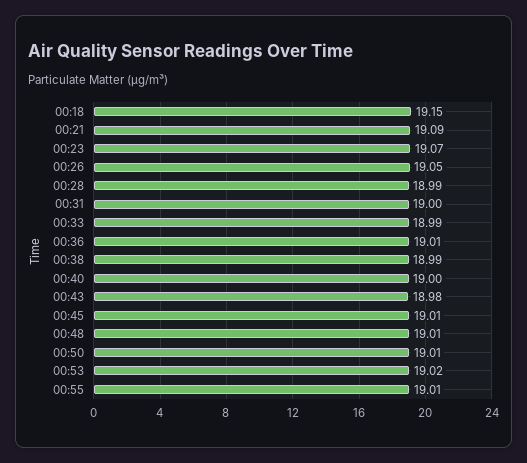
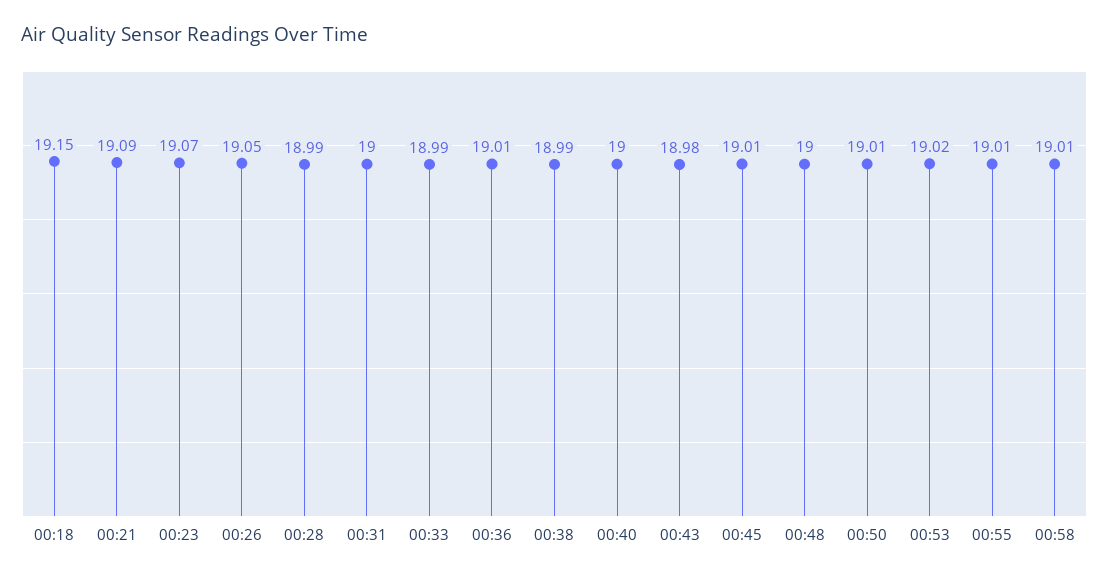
00:48: 19.01 -> 19
00:58: none -> 19.01

